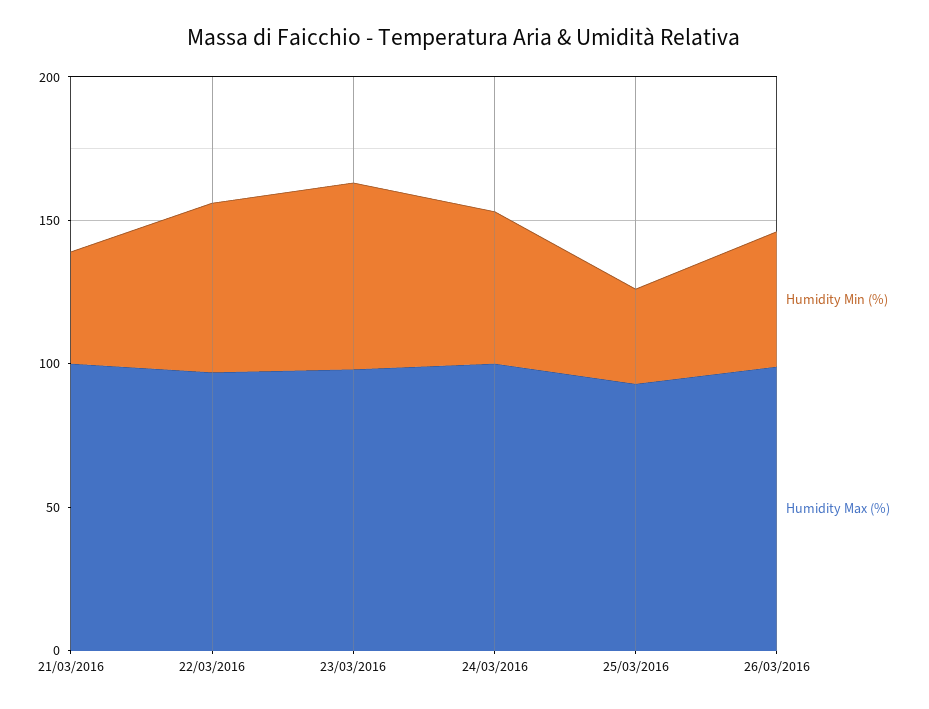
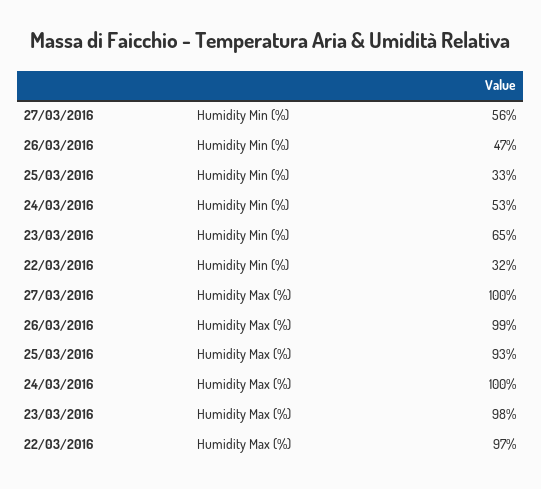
Humidity Min (%), 21/03/2016: 40 -> none
Humidity Max (%), 21/03/2016: 100 -> none
Humidity Min (%), 22/03/2016: 60 -> 32
Humidity Min (%), 27/03/2016: none -> 56
Humidity Max (%), 27/03/2016: none -> 100

